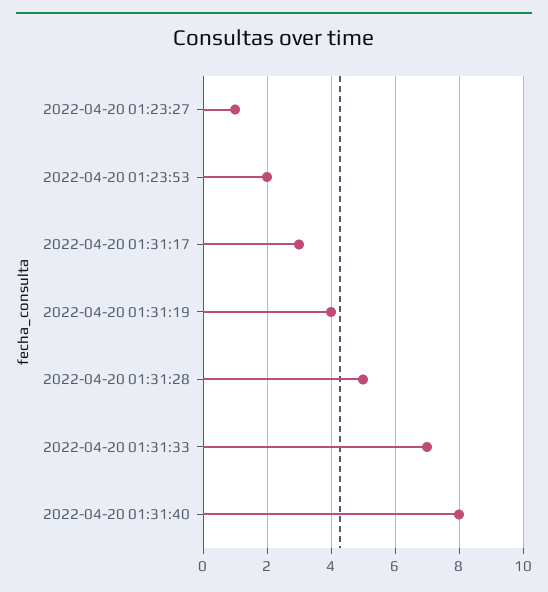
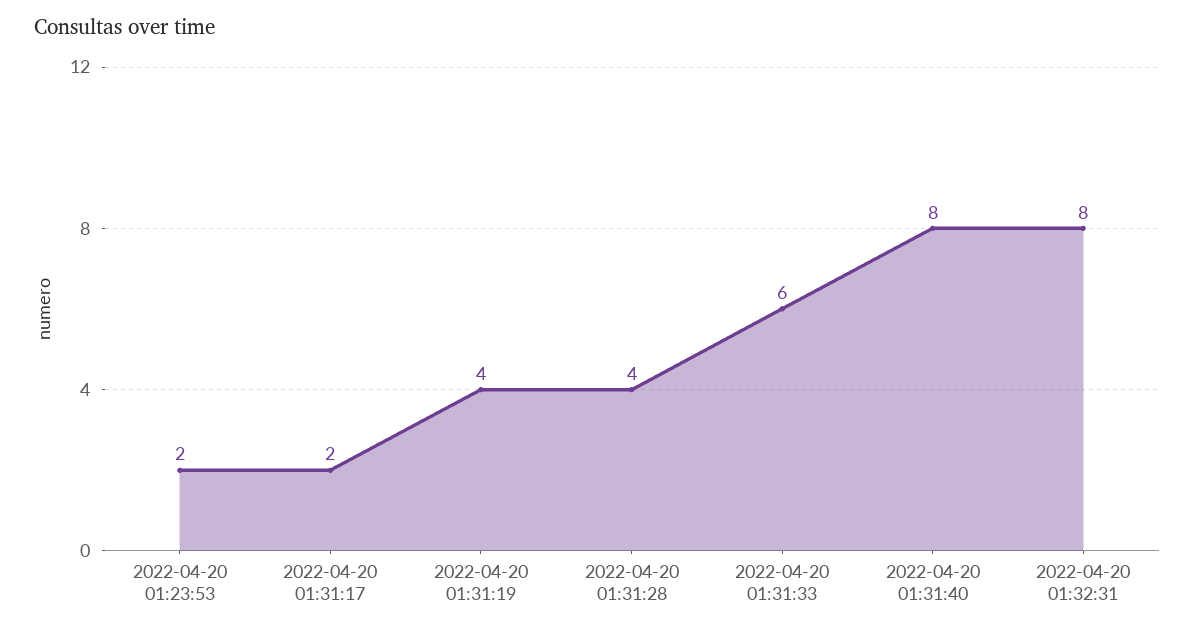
2022-04-20 01:23:27: 1 -> none
2022-04-20 01:31:17: 3 -> 2
2022-04-20 01:31:28: 5 -> 4
2022-04-20 01:31:33: 7 -> 6
2022-04-20 01:32:31: none -> 8

